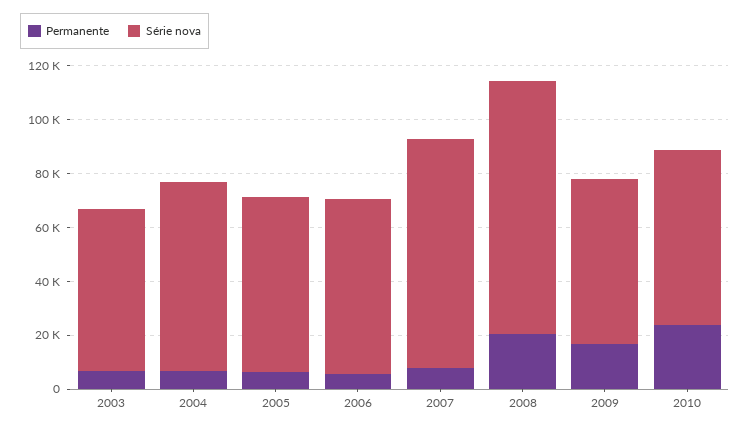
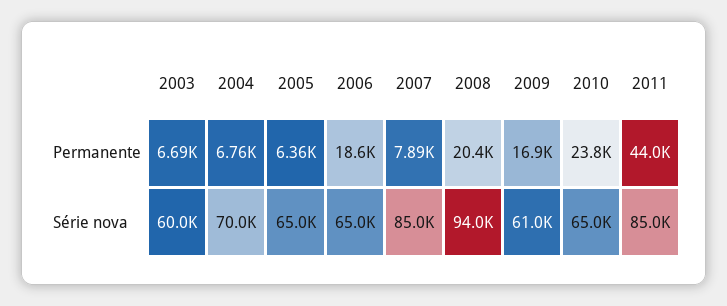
Permanente, 2006: 5000 -> 18600
Permanente, 2011: none -> 44000
Série nova, 2011: none -> 85000

